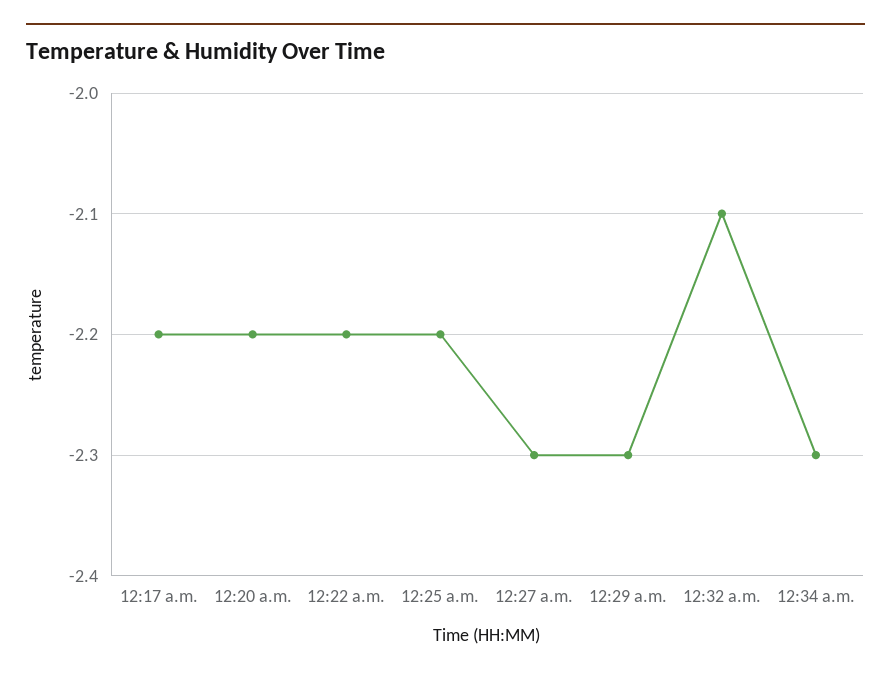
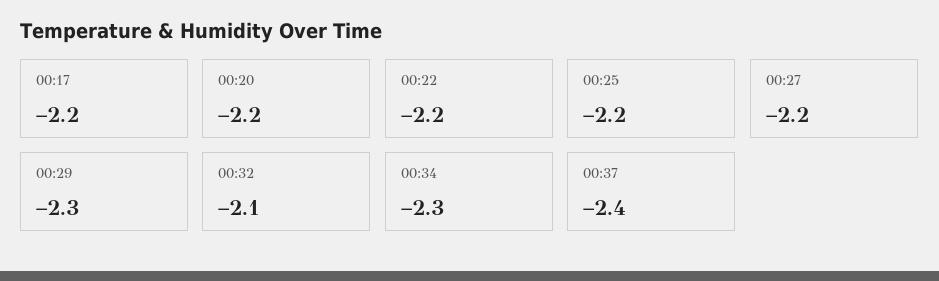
12:27 a.m.: -2.3 -> -2.2
00:37: none -> -2.4

